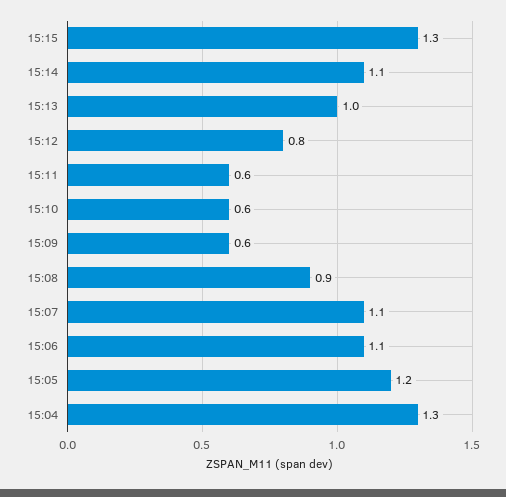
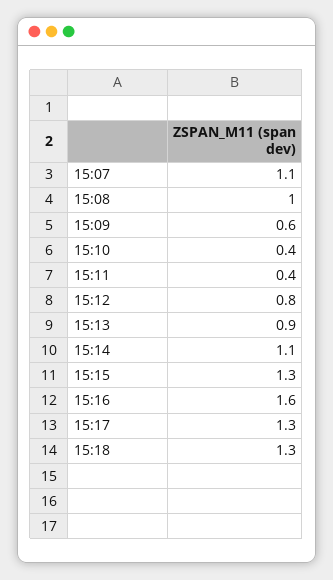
15:13: 1 -> 0.9
15:11: 0.6 -> 0.4
15:10: 0.6 -> 0.4
15:08: 0.9 -> 1
15:06: 1.1 -> none
15:05: 1.2 -> none
15:04: 1.3 -> none
15:16: none -> 1.6
15:17: none -> 1.3
15:18: none -> 1.3

